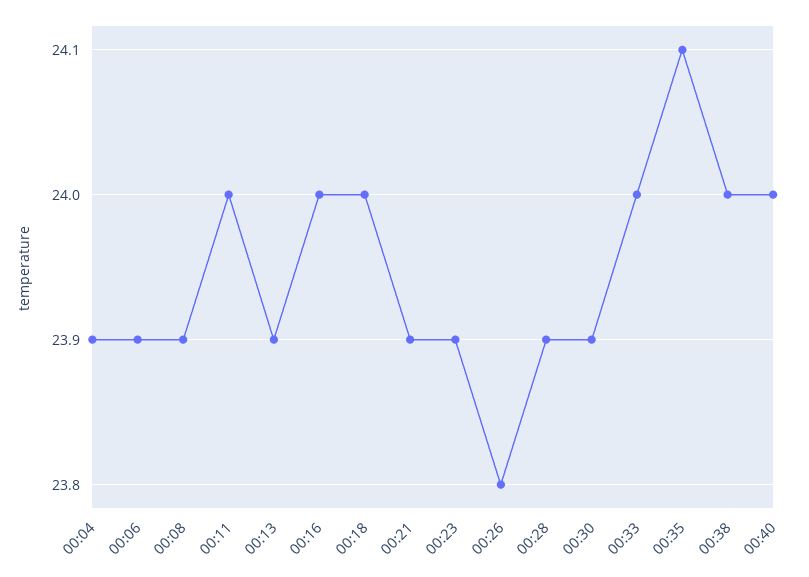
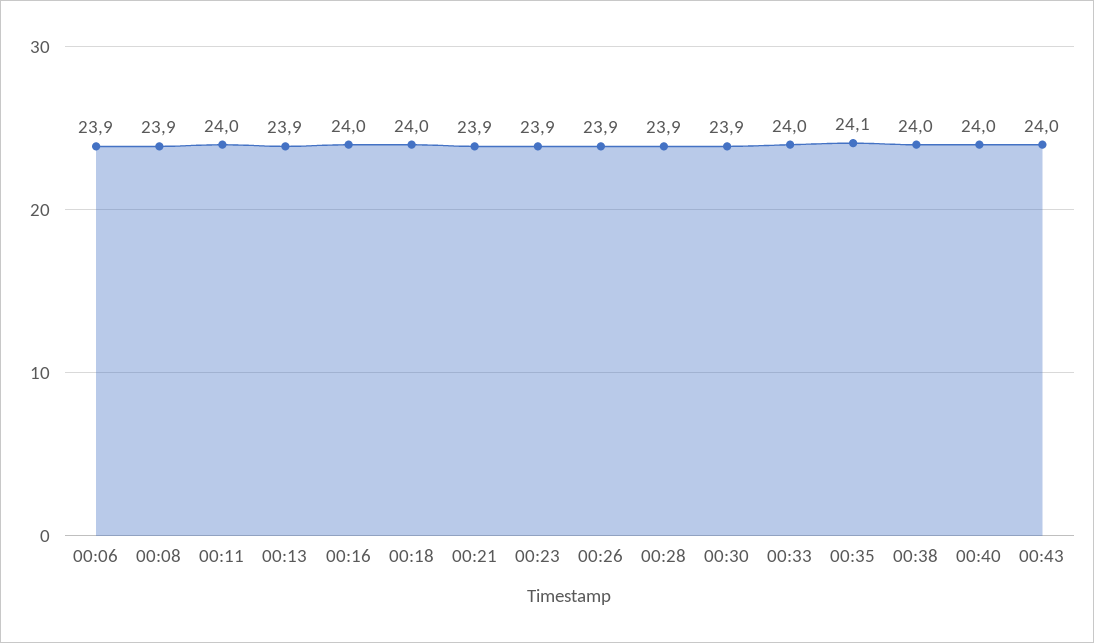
00:04: 23.9 -> none
00:26: 23.8 -> 23.9
00:43: none -> 24

